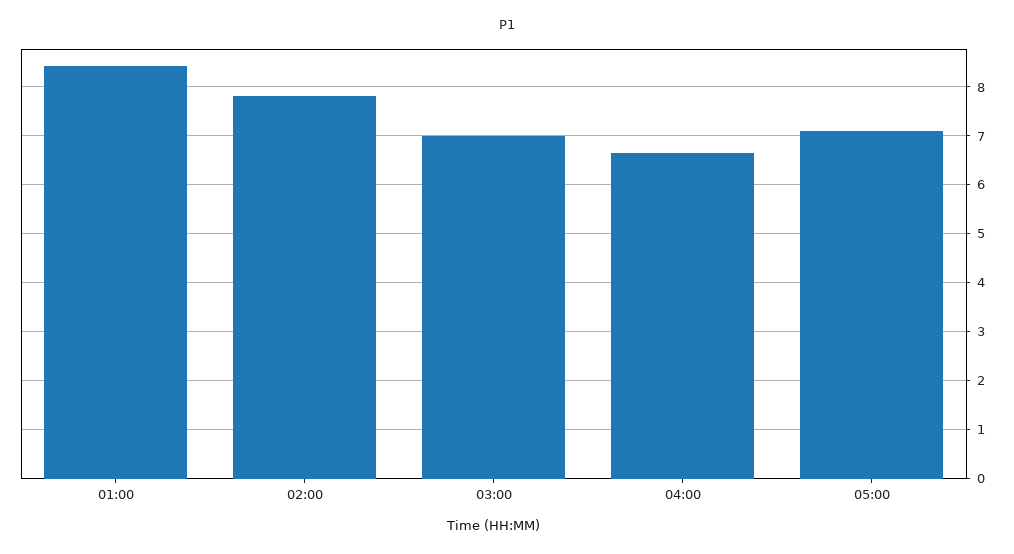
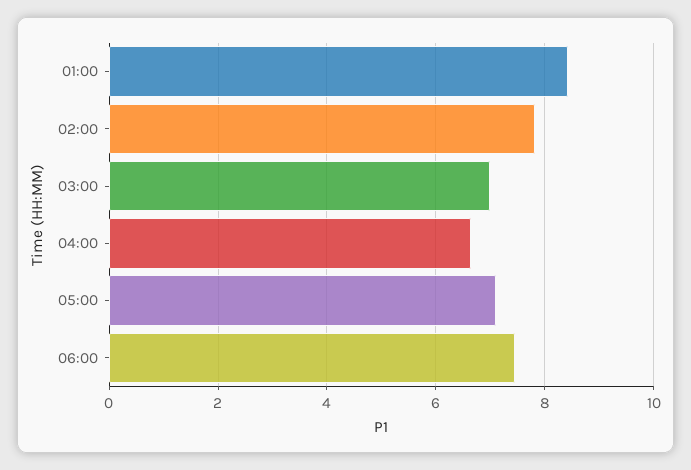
06:00: none -> 7.4

